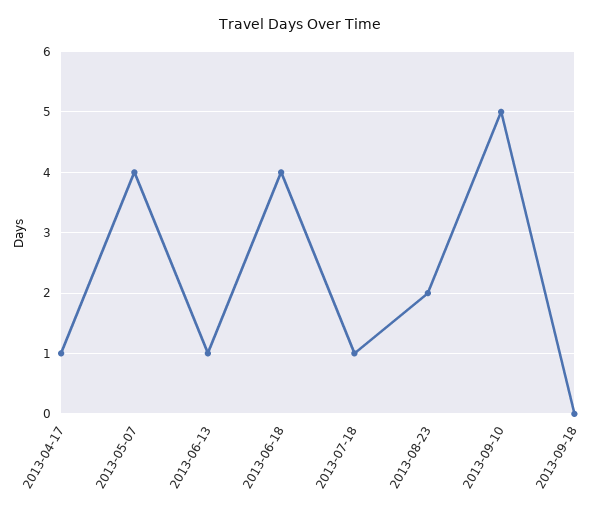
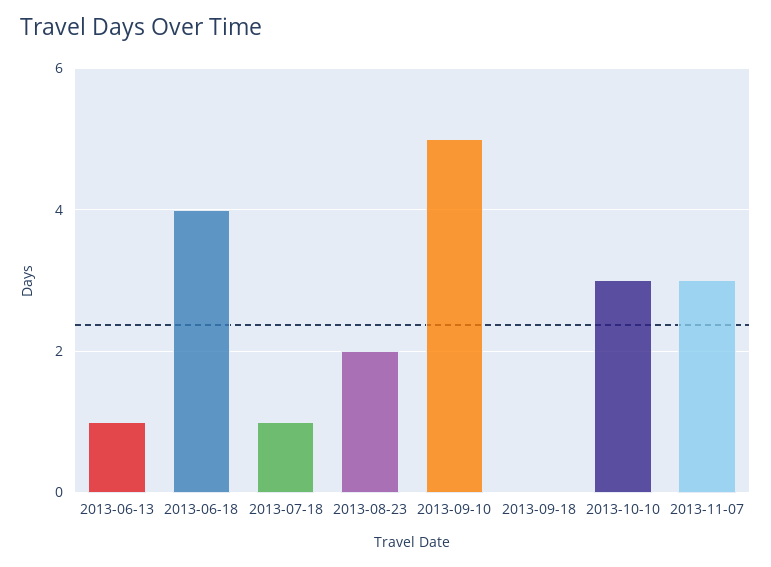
2013-04-17: 1 -> none
2013-05-07: 4 -> none
2013-10-10: none -> 3
2013-11-07: none -> 3

